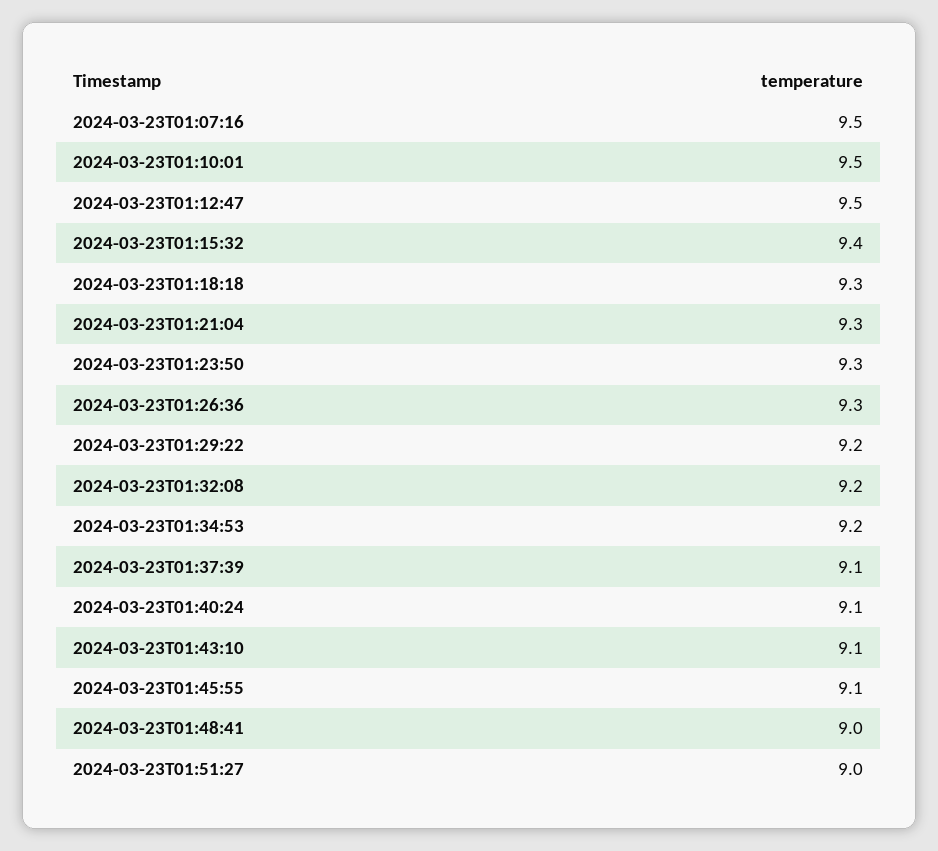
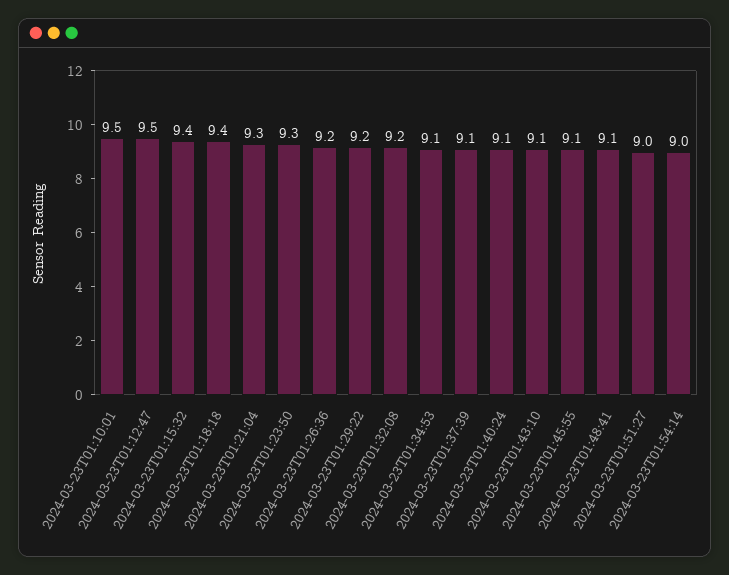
2024-03-23T01:07:16: 9.5 -> none
2024-03-23T01:18:18: 9.3 -> 9.4
2024-03-23T01:26:36: 9.3 -> 9.2
2024-03-23T01:34:53: 9.2 -> 9.1
2024-03-23T01:48:41: 9 -> 9.1
2024-03-23T01:54:14: none -> 9

